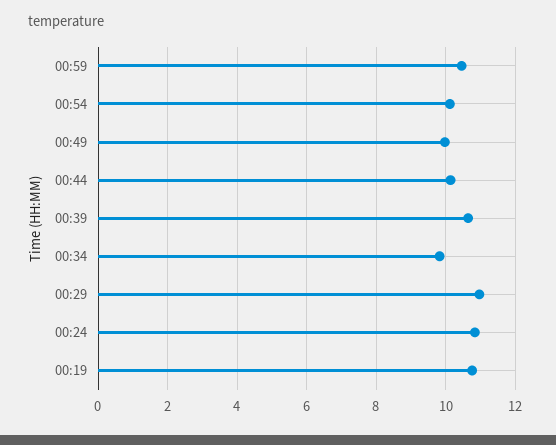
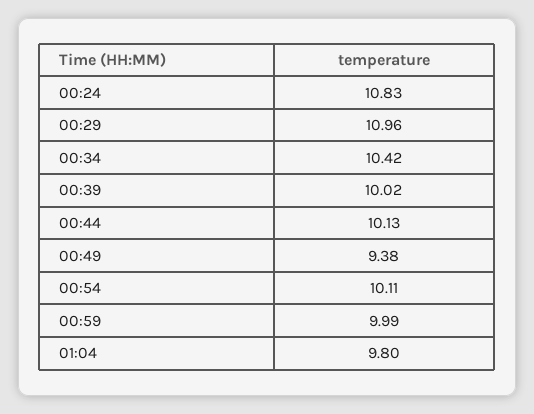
00:59: 10.4 -> 9.99
00:49: 10 -> 9.38
00:39: 10.6 -> 10.02
00:34: 9.8 -> 10.42
00:19: 10.8 -> none
01:04: none -> 9.8

